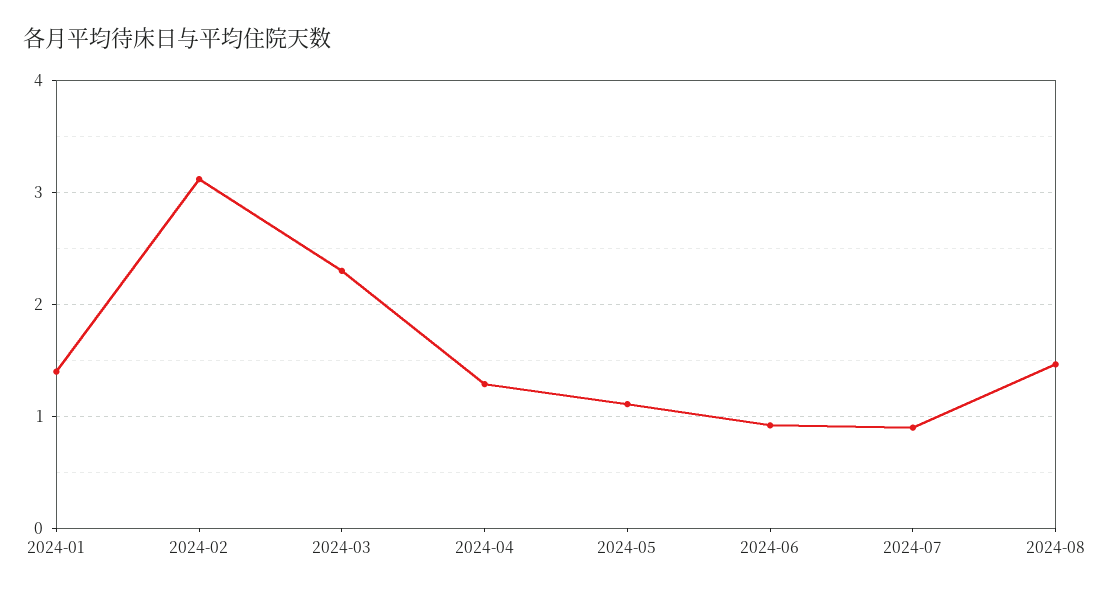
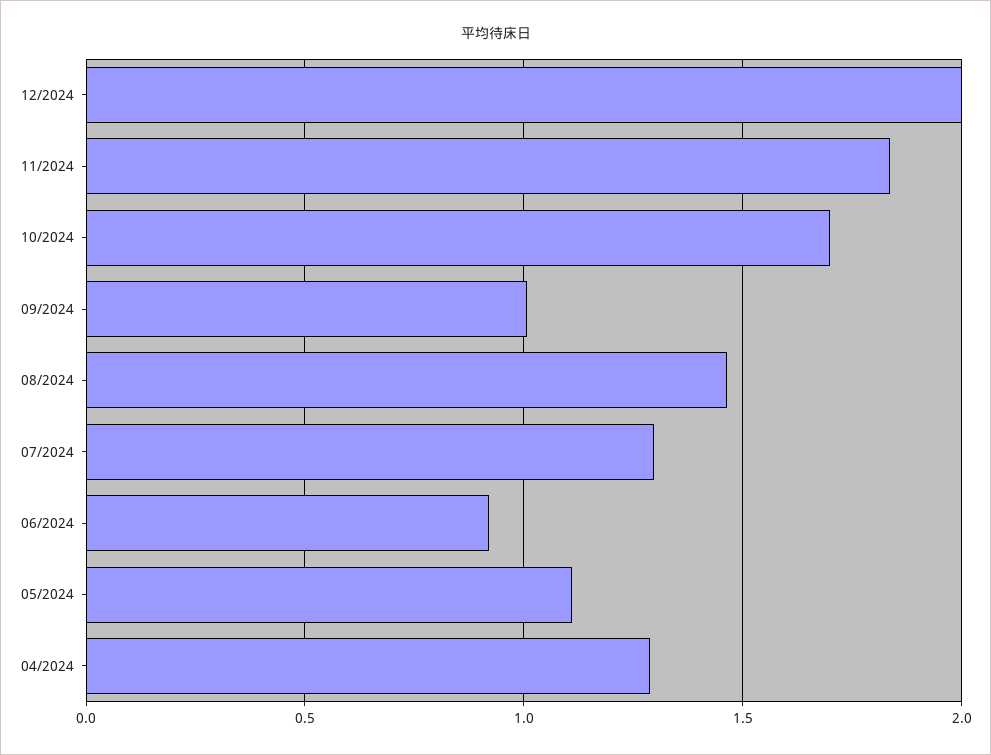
2024-01: 1.4 -> none
2024-02: 3.1 -> none
2024-03: 2.3 -> none
2024-07: 0.9 -> 1.3
12/2024: none -> 2
11/2024: none -> 1.85
10/2024: none -> 1.7
09/2024: none -> 1

